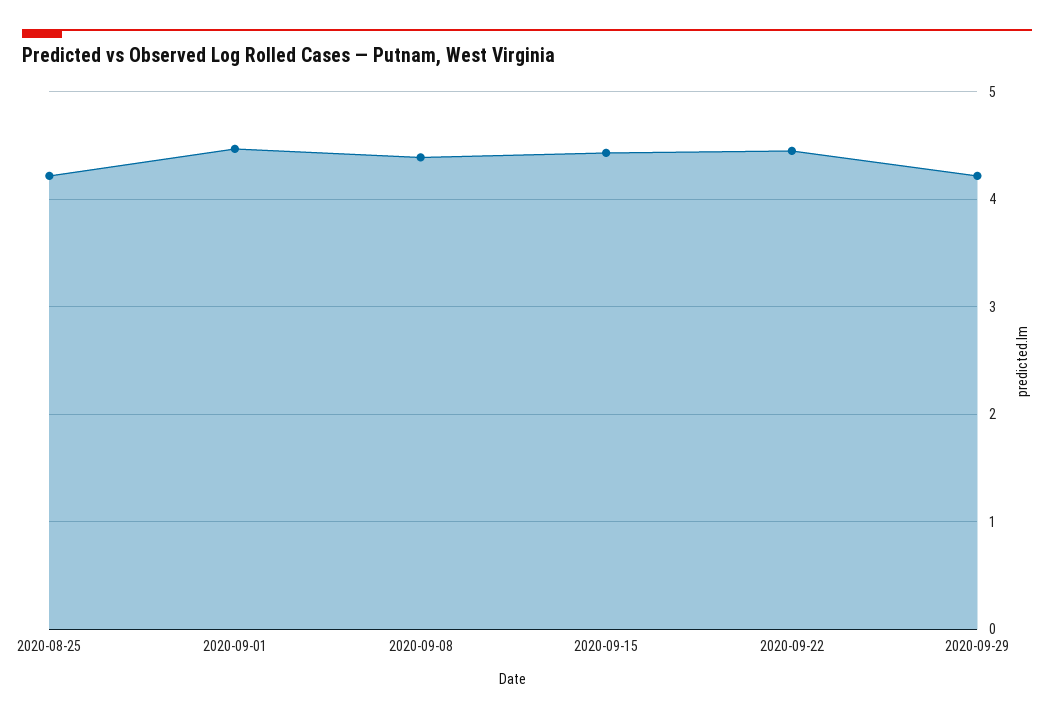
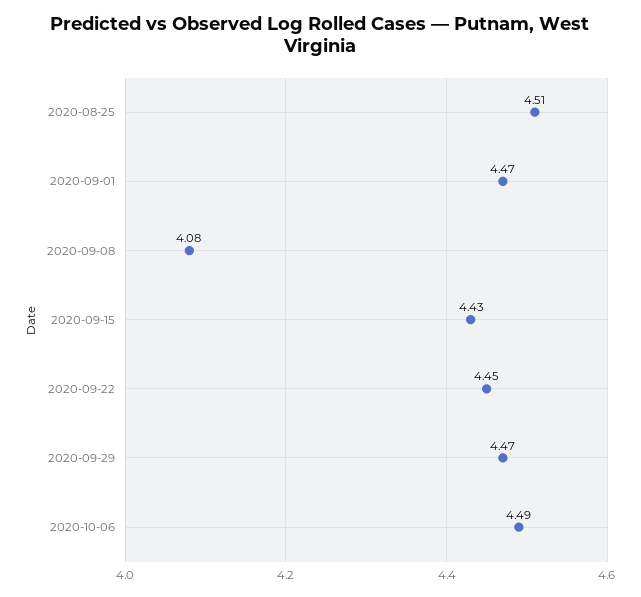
2020-08-25: 4.2 -> 4.51
2020-09-08: 4.4 -> 4.08
2020-09-29: 4.2 -> 4.47
2020-10-06: none -> 4.49

